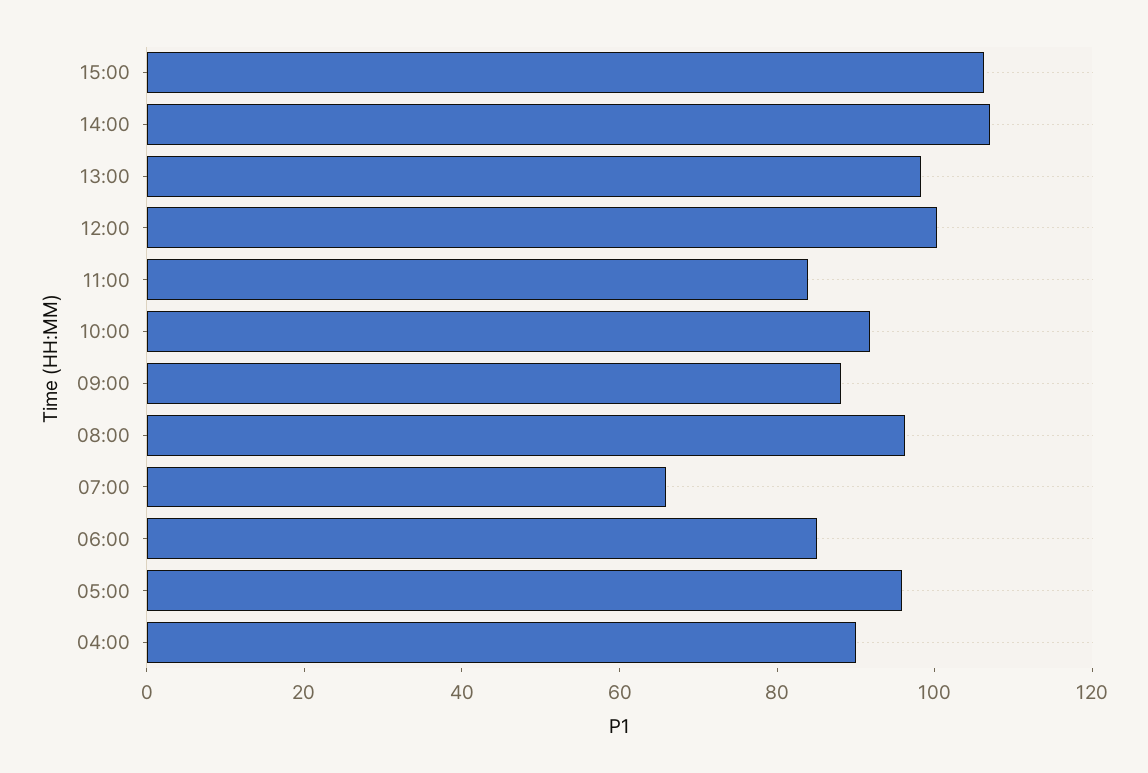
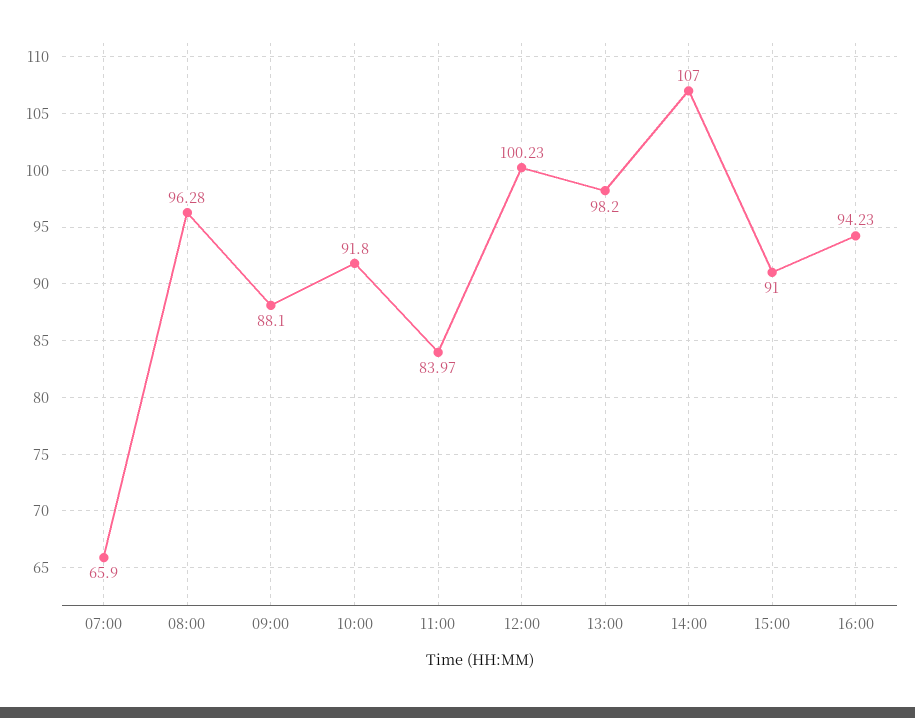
15:00: 105 -> 91
06:00: 85 -> none
05:00: 95 -> none
04:00: 90 -> none
16:00: none -> 94.23

